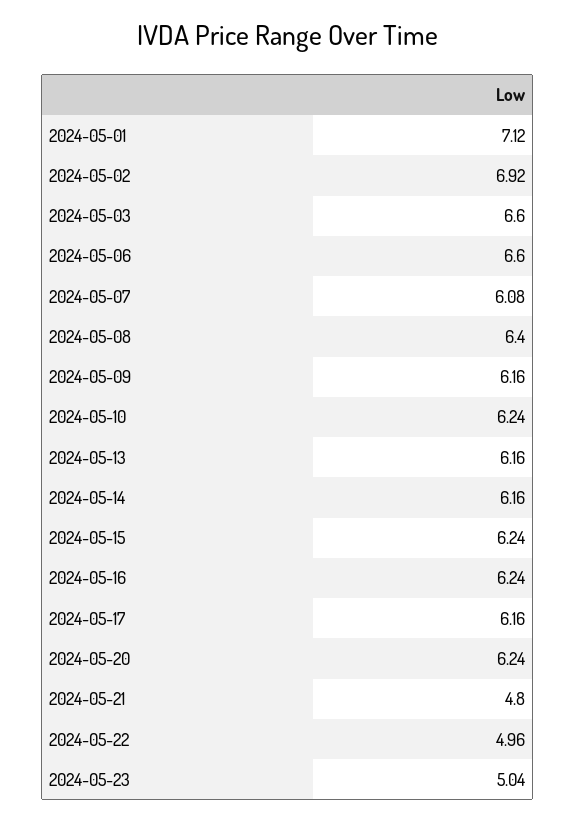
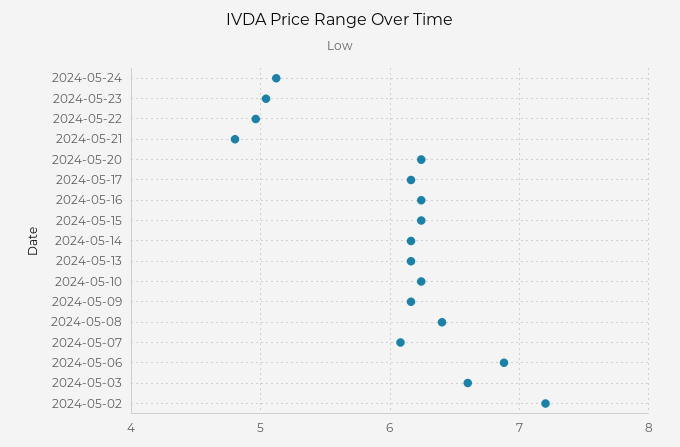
2024-05-01: 7.12 -> none
2024-05-02: 6.92 -> 7.2
2024-05-06: 6.6 -> 6.9
2024-05-24: none -> 5.1

